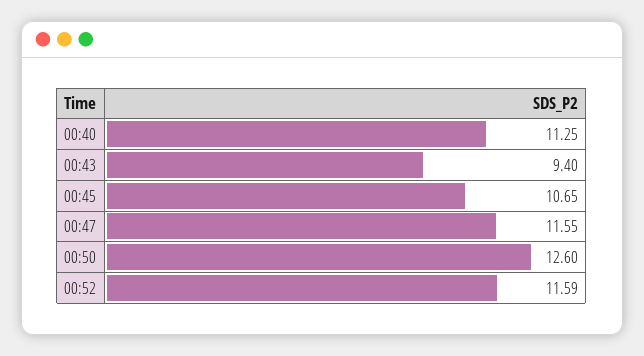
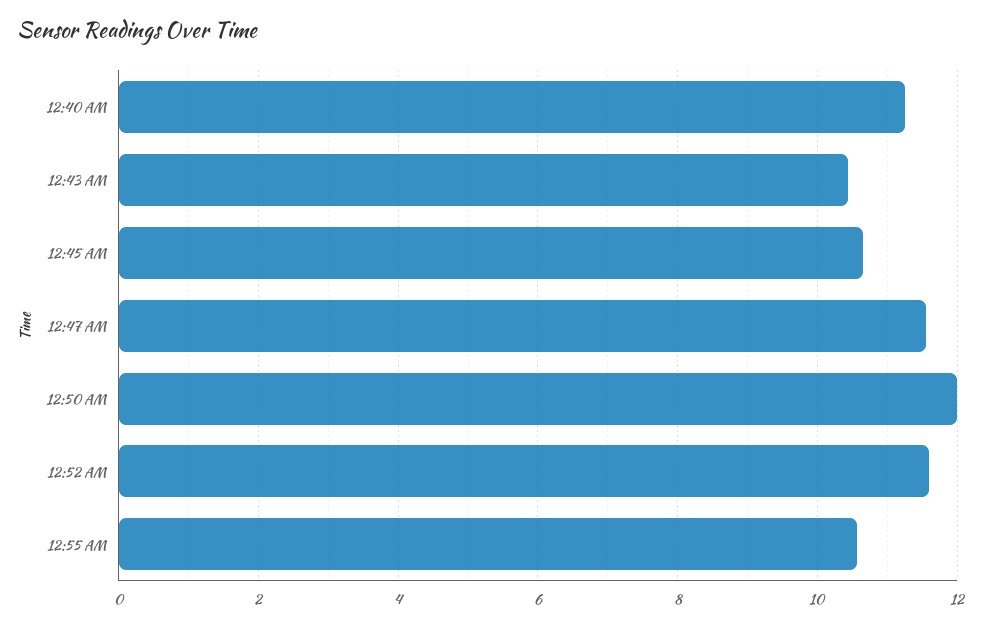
00:43: 9.4 -> 10.4
00:50: 12.6 -> 12
12:55 AM: none -> 10.6

